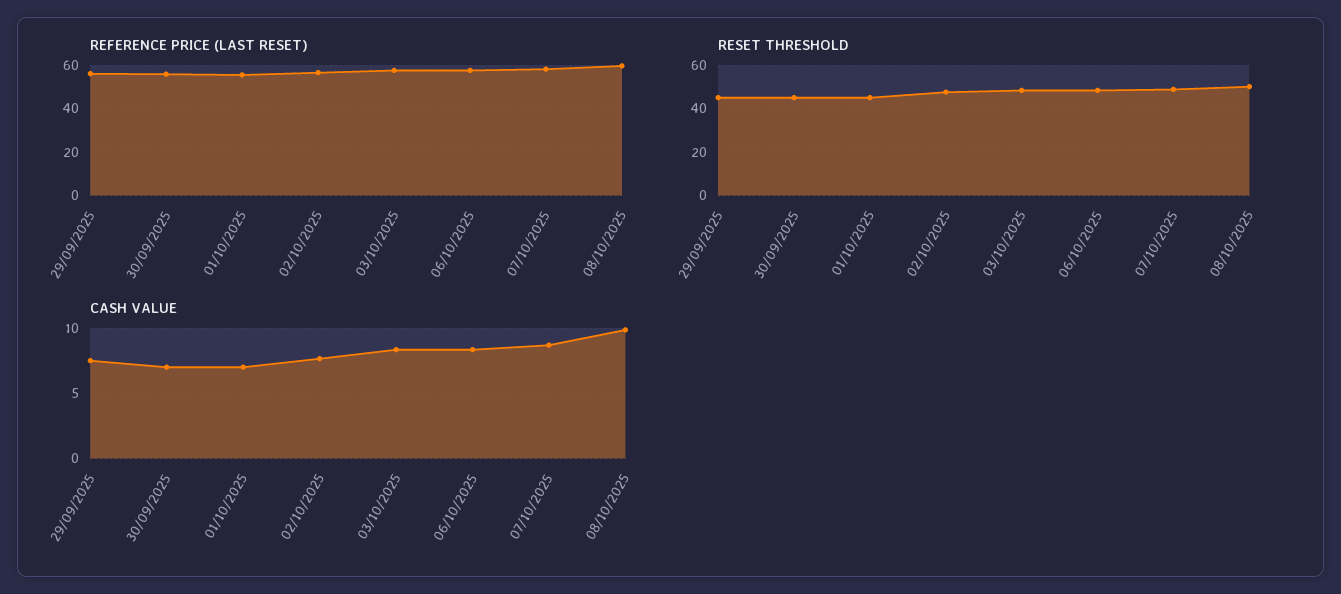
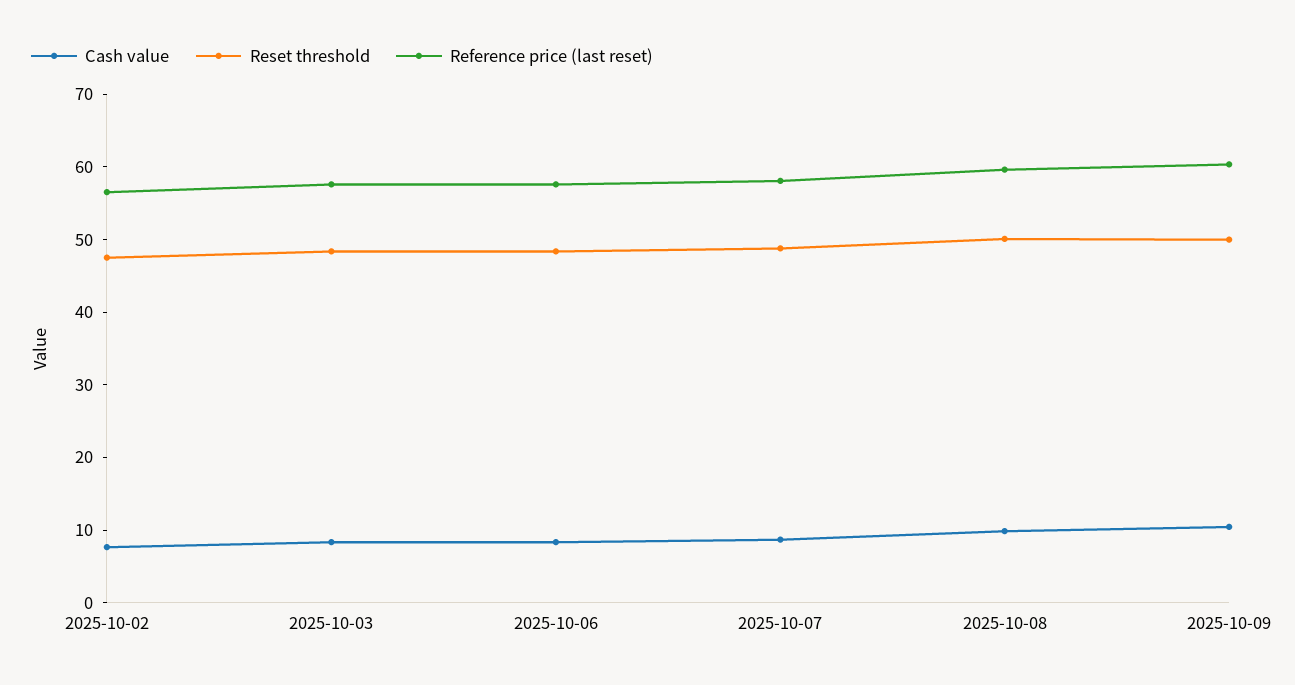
REFERENCE PRICE (LAST RESET), 29/09/2025: 55 -> none
REFERENCE PRICE (LAST RESET), 30/09/2025: 55 -> none
REFERENCE PRICE (LAST RESET), 01/10/2025: 55 -> none
RESET THRESHOLD, 29/09/2025: 45 -> none
RESET THRESHOLD, 30/09/2025: 45 -> none
RESET THRESHOLD, 01/10/2025: 45 -> none
CASH VALUE, 29/09/2025: 7.5 -> none
CASH VALUE, 30/09/2025: 7 -> none
CASH VALUE, 01/10/2025: 7 -> none
CASH VALUE, 2025-10-09: none -> 10
RESET THRESHOLD, 2025-10-09: none -> 50
REFERENCE PRICE (LAST RESET), 2025-10-09: none -> 60

